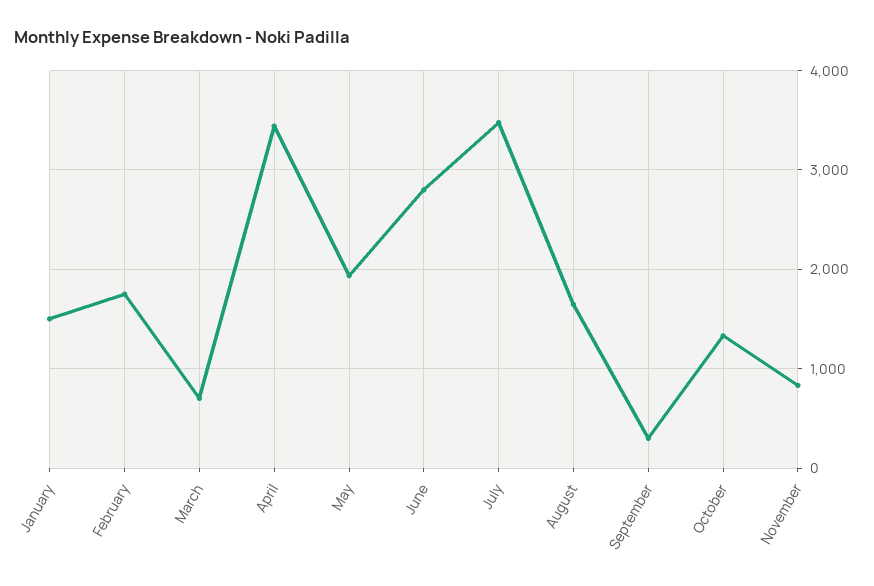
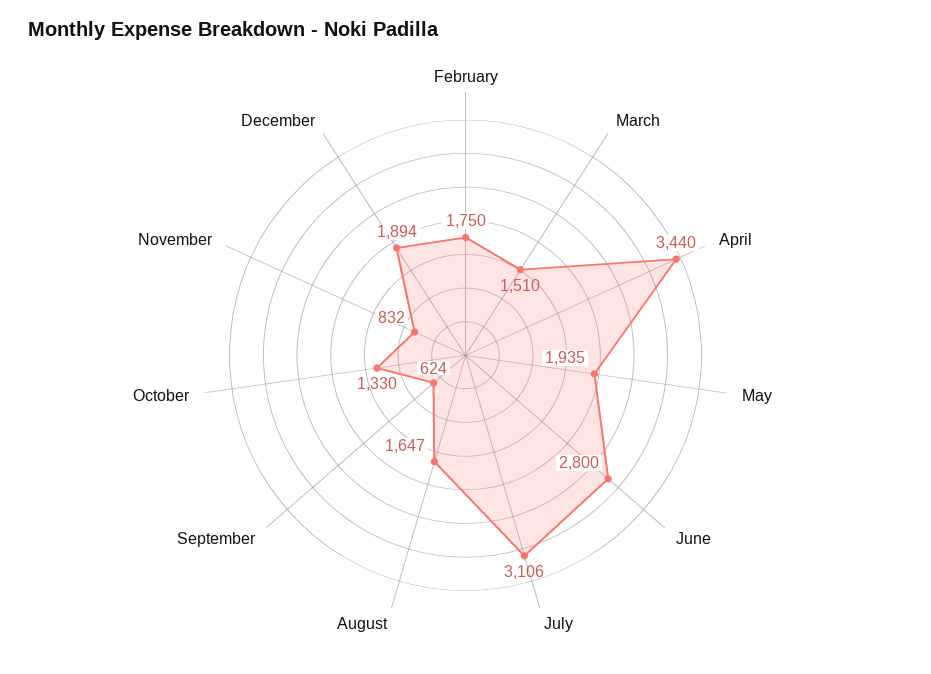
January: 1500 -> none
March: 700 -> 1510
July: 3500 -> 3106
September: 300 -> 624
December: none -> 1894

